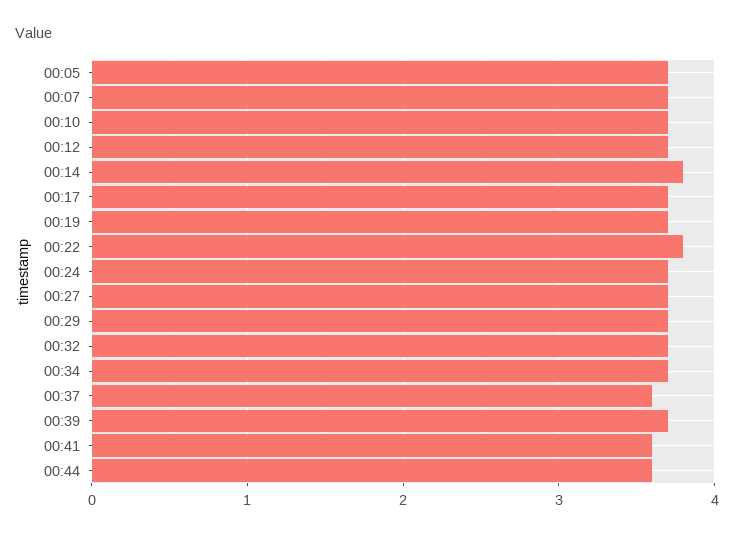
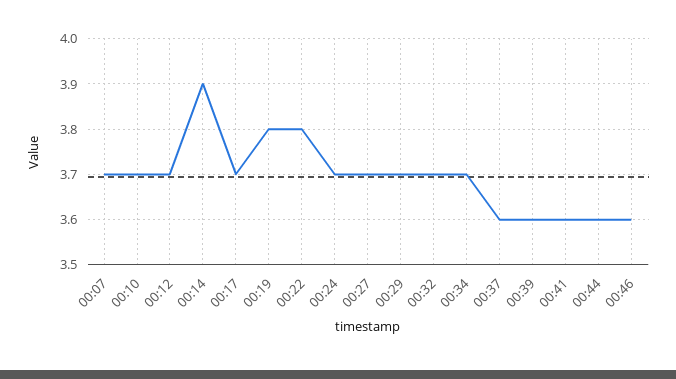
00:05: 3.7 -> none
00:14: 3.8 -> 3.9
00:19: 3.7 -> 3.8
00:39: 3.7 -> 3.6
00:46: none -> 3.6

